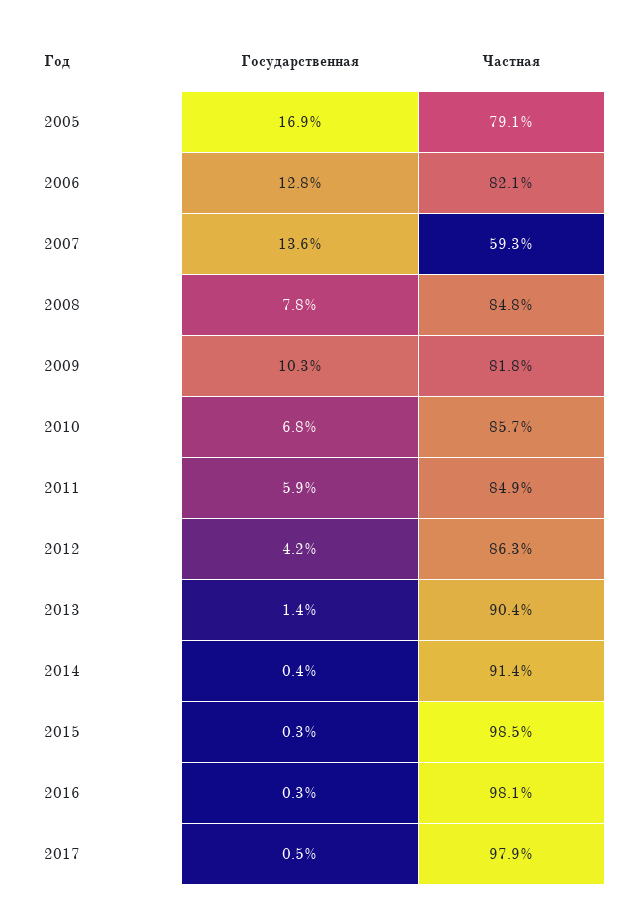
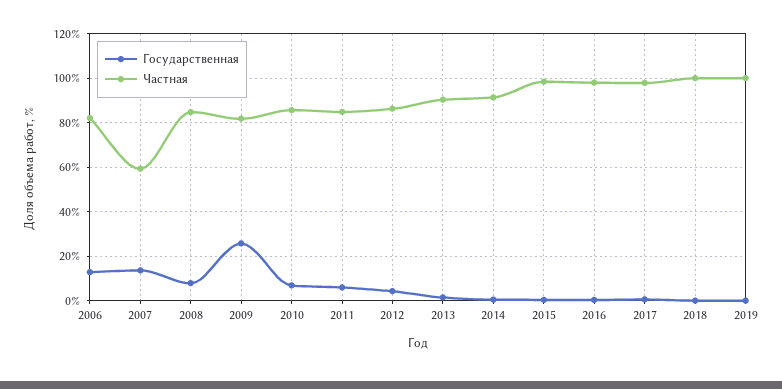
Государственная, 2005: 16.9 -> none
Частная, 2005: 79.1 -> none
Государственная, 2009: 10.3 -> 25
Государственная, 2018: none -> 0
Частная, 2018: none -> 100
Государственная, 2019: none -> 0
Частная, 2019: none -> 100

